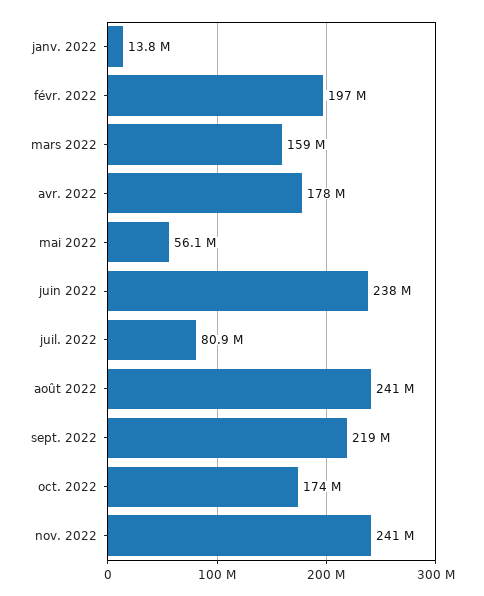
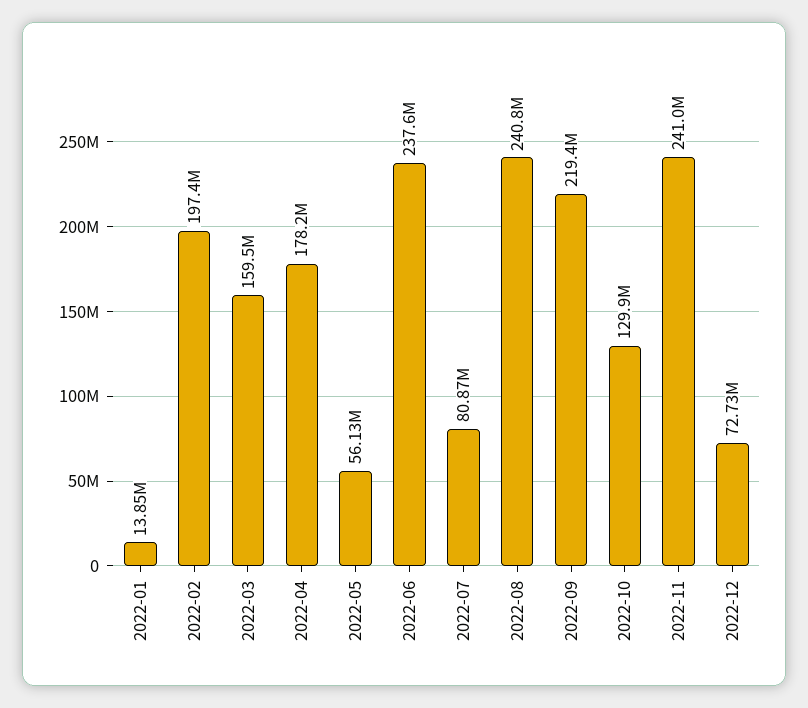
oct. 2022: 174000000 -> 129900000
2022-12: none -> 72730000

